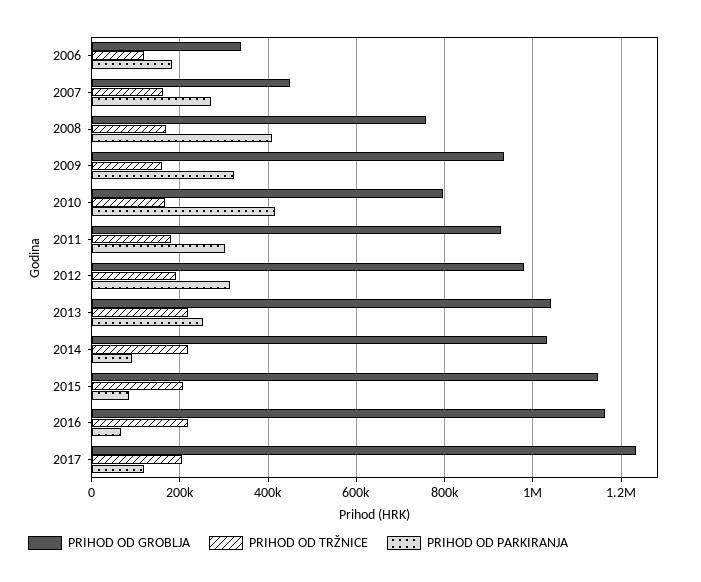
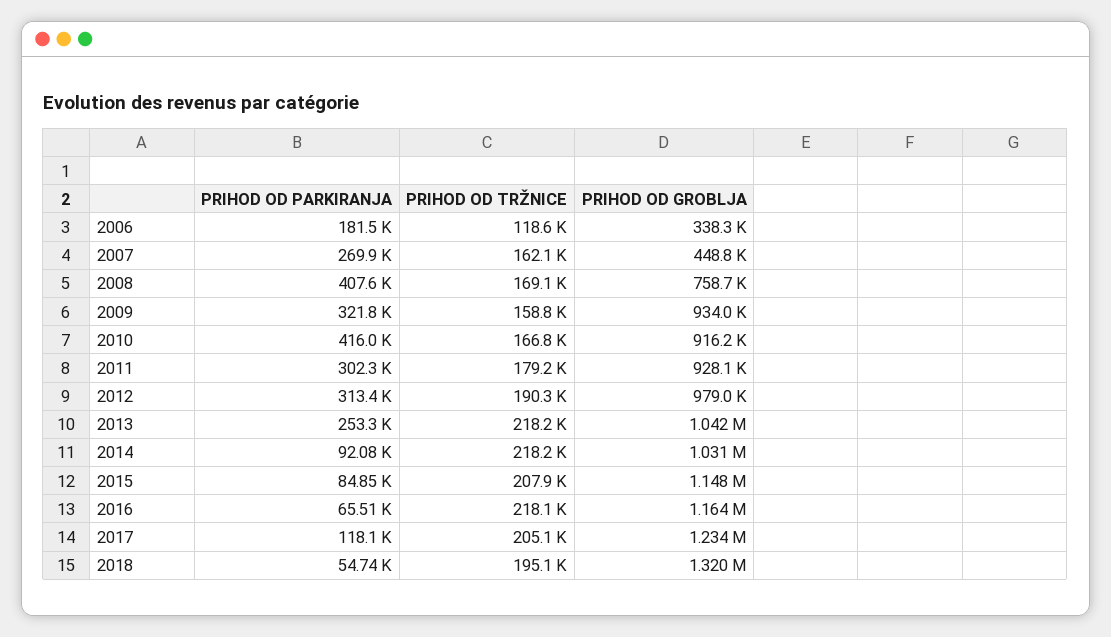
PRIHOD OD GROBLJA, 2010: 800000 -> 916200
PRIHOD OD PARKIRANJA, 2018: none -> 54740
PRIHOD OD TRŽNICE, 2018: none -> 195100
PRIHOD OD GROBLJA, 2018: none -> 1320000

